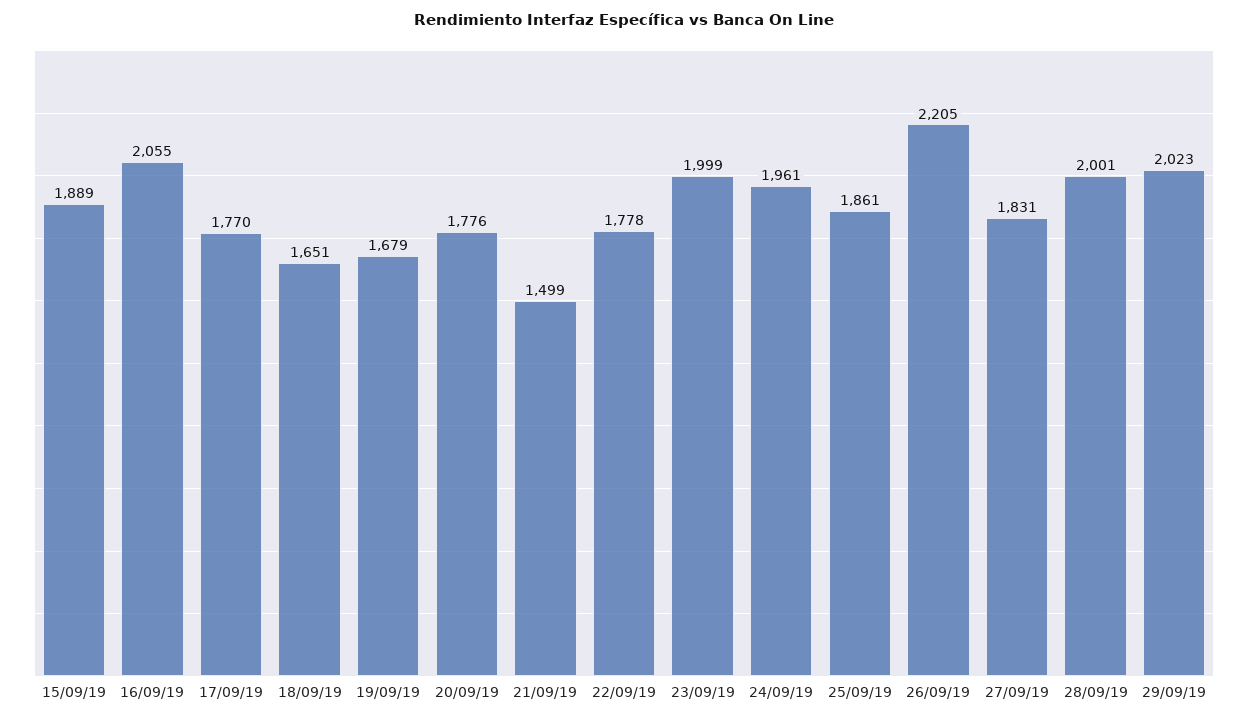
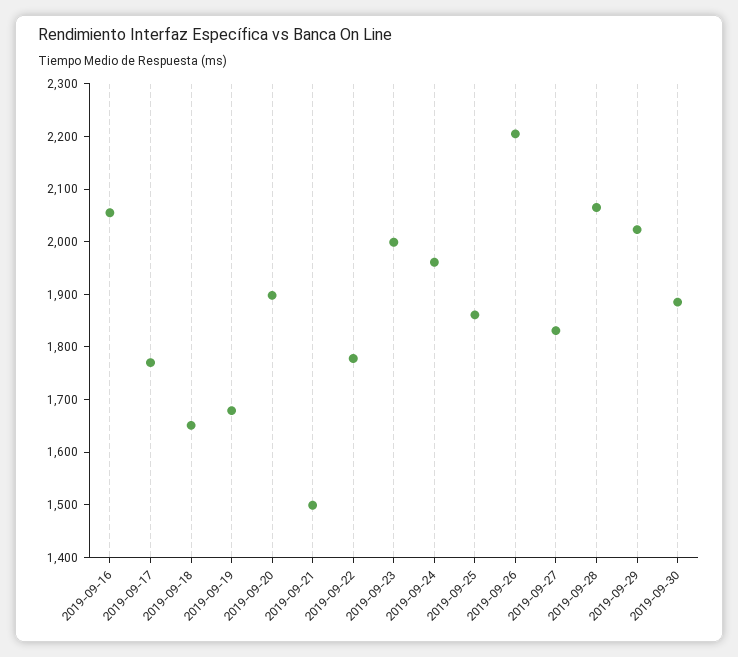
15/09/19: 1889 -> none
20/09/19: 1776 -> 1900
28/09/19: 2001 -> 2060
2019-09-30: none -> 1880

